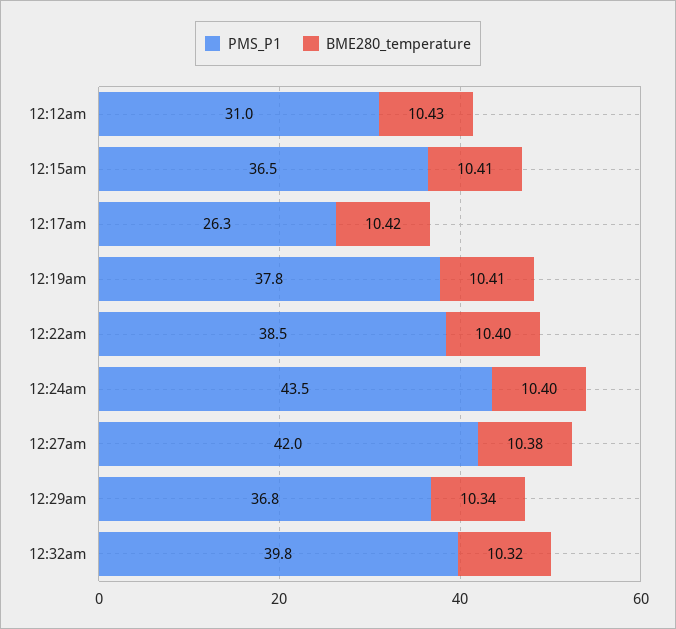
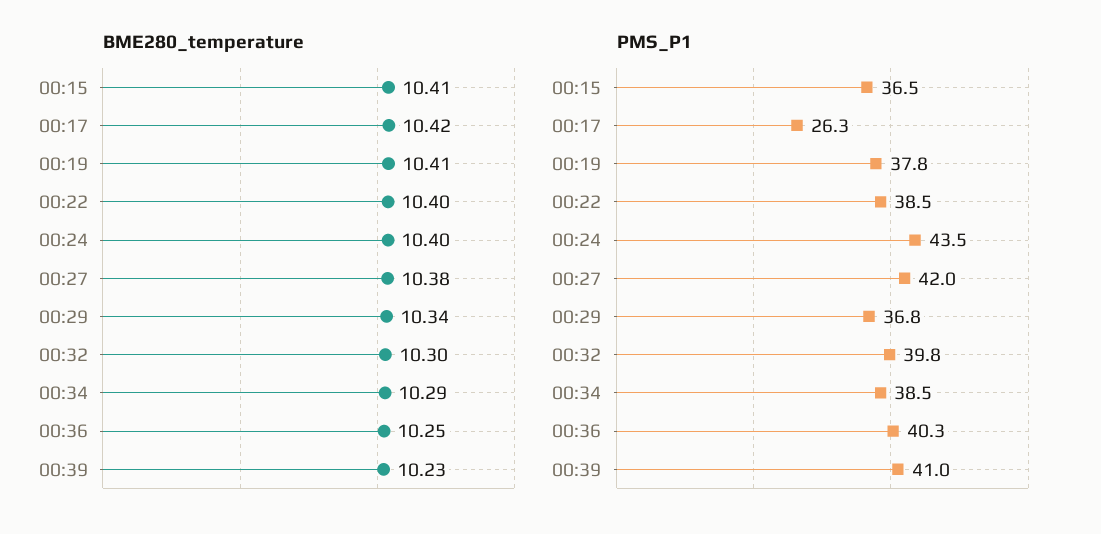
PMS_P1, 12:12am: 31 -> none
BME280_temperature, 12:12am: 10.43 -> none
BME280_temperature, 12:32am: 10.32 -> 10.3
BME280_temperature, 00:34: none -> 10.29
BME280_temperature, 00:36: none -> 10.25
BME280_temperature, 00:39: none -> 10.23
PMS_P1, 00:34: none -> 38.5
PMS_P1, 00:36: none -> 40.3
PMS_P1, 00:39: none -> 41

